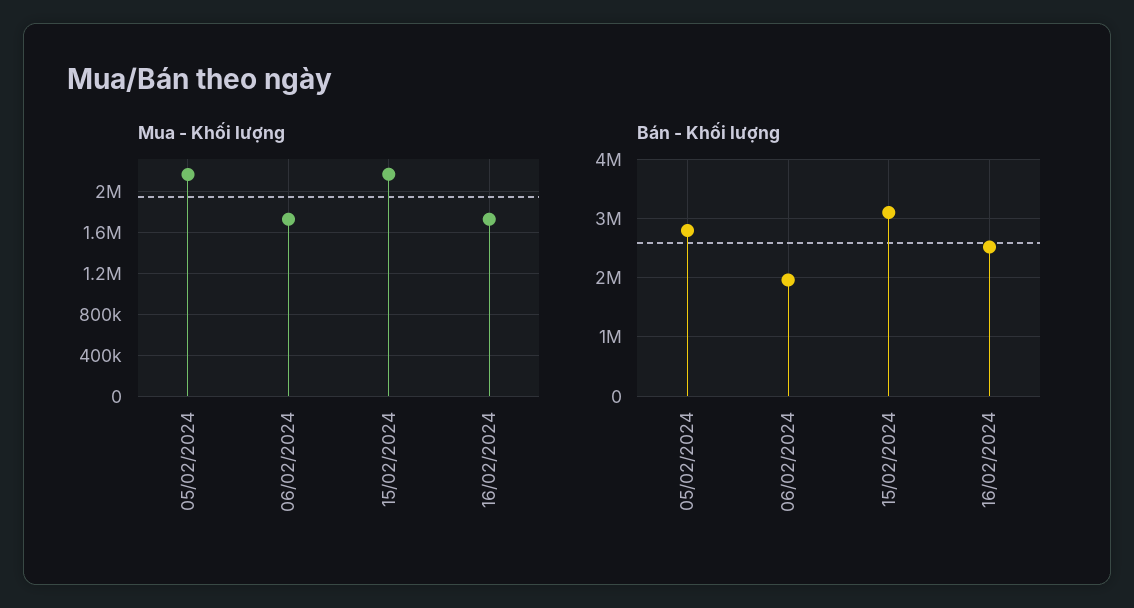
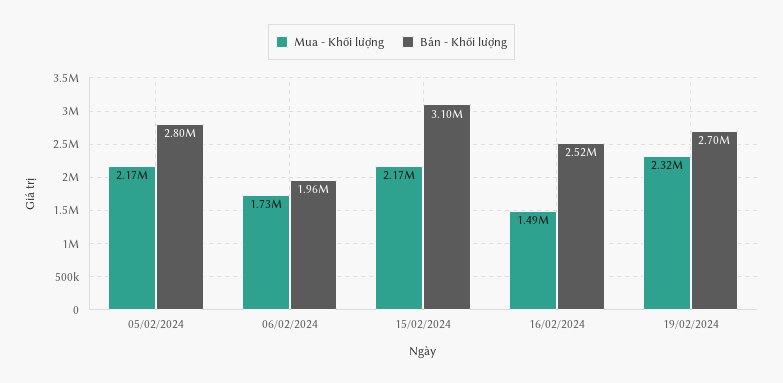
Mua - Khối lượng, 16/02/2024: 1700000 -> 1490000
Mua - Khối lượng, 19/02/2024: none -> 2320000
Bán - Khối lượng, 19/02/2024: none -> 2700000

